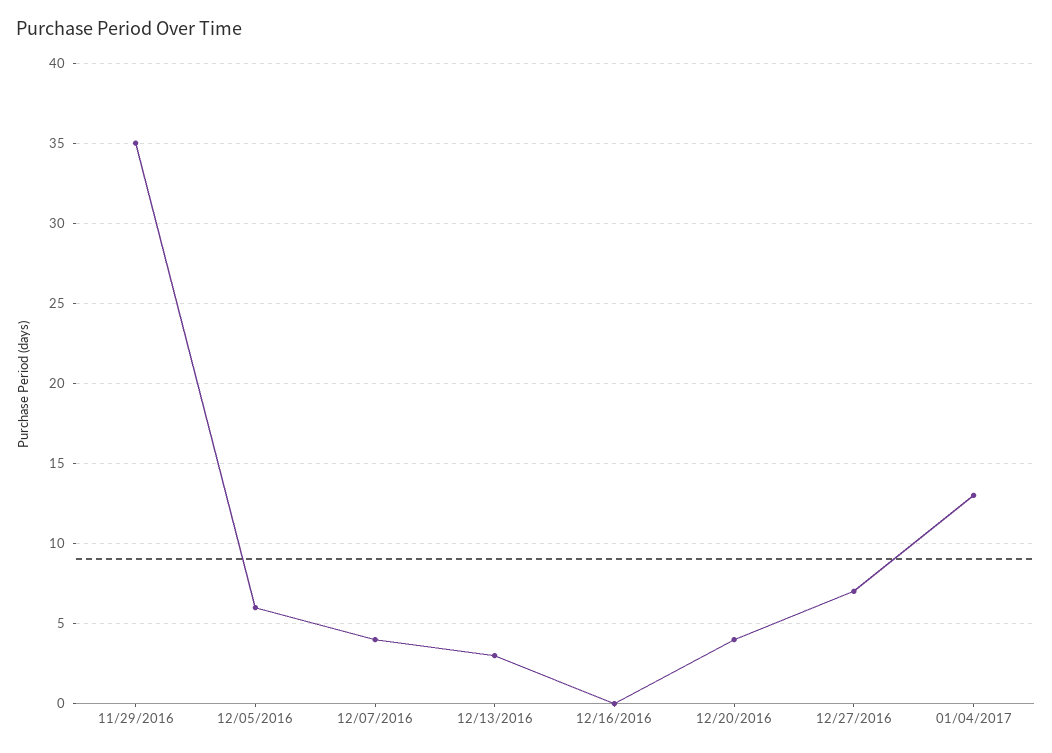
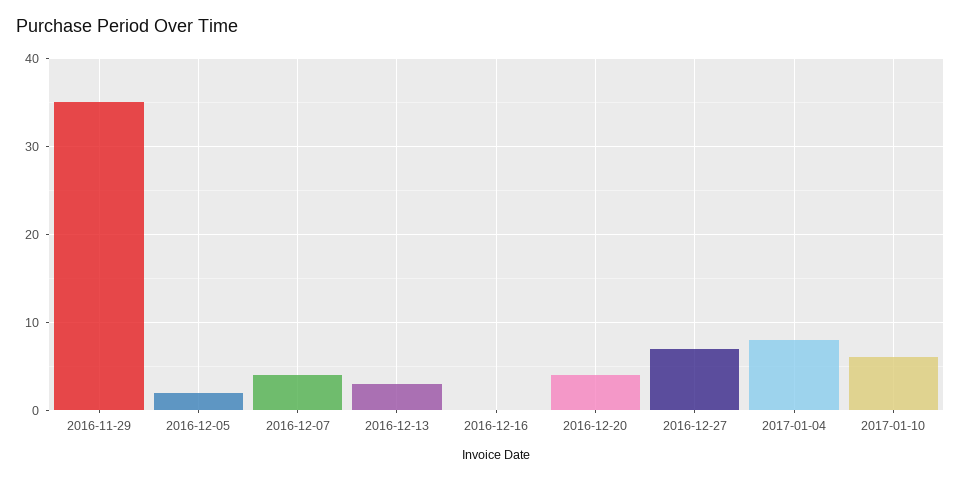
12/05/2016: 6 -> 2
01/04/2017: 13 -> 8
2017-01-10: none -> 6

